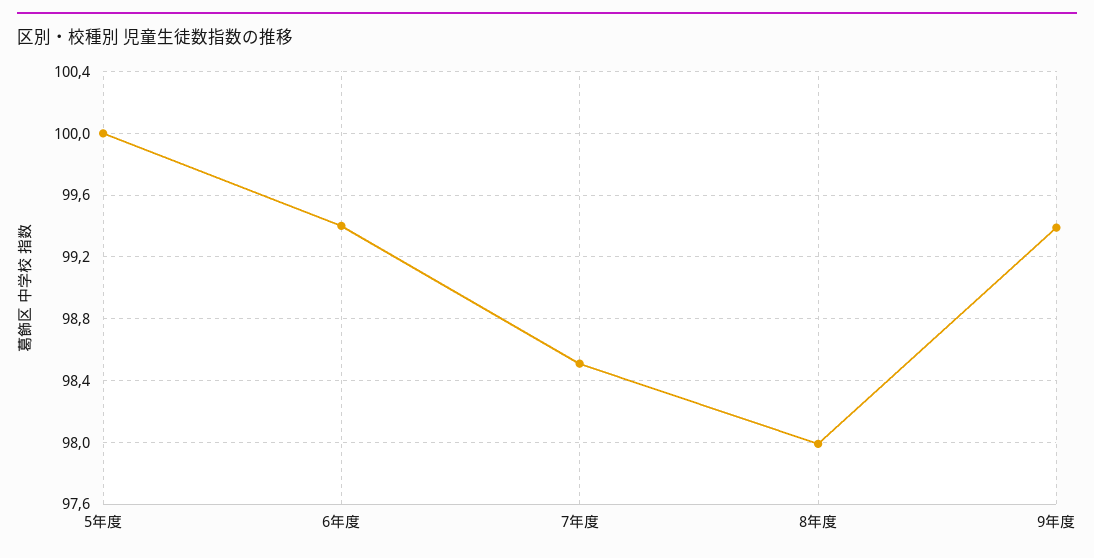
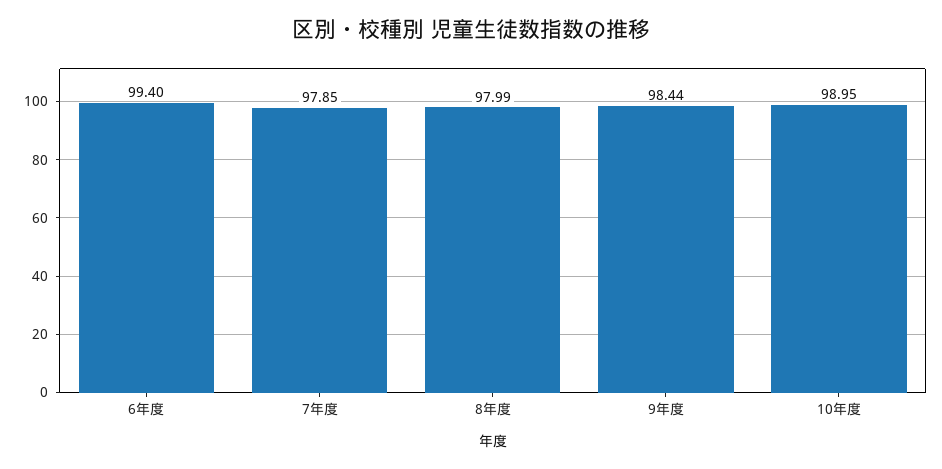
5年度: 100 -> none
7年度: 98.5 -> 97.85
9年度: 99.4 -> 98.44
10年度: none -> 98.95

